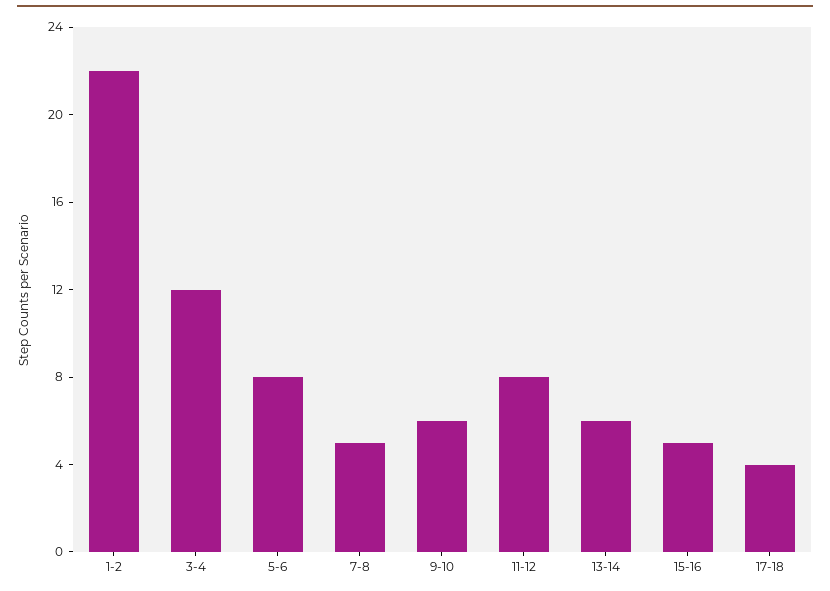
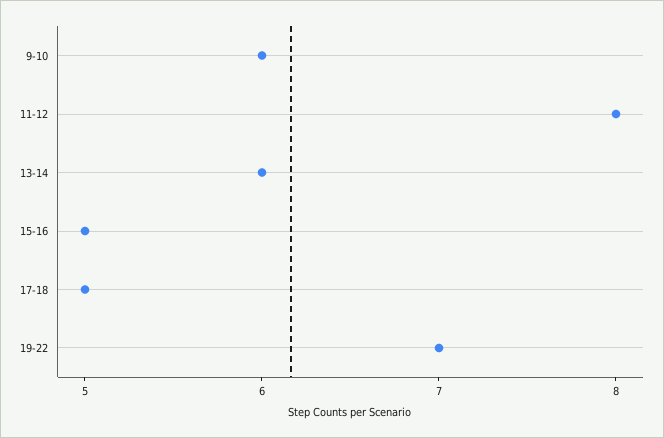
1-2: 22 -> none
3-4: 12 -> none
5-6: 8 -> none
7-8: 5 -> none
17-18: 4 -> 5
19-22: none -> 7

